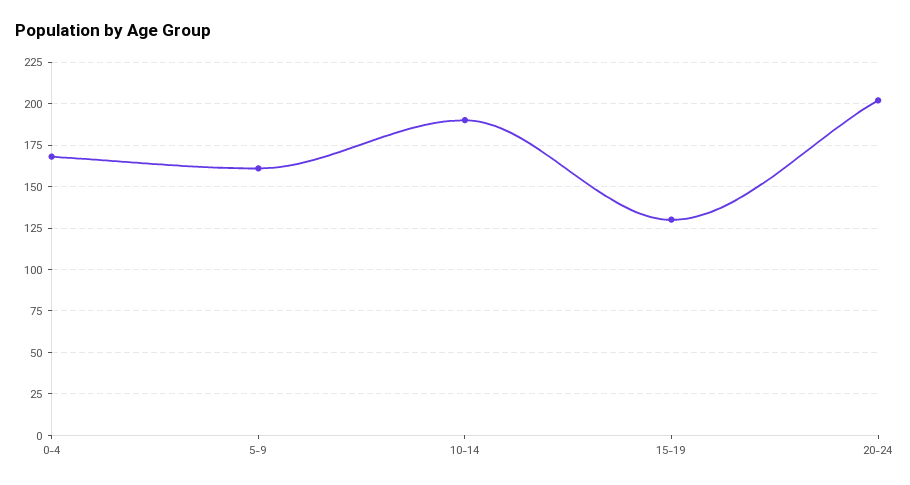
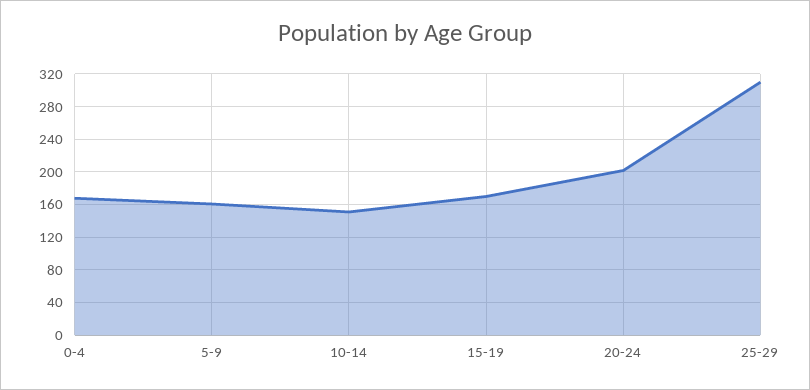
10-14: 190 -> 150
15-19: 130 -> 170
25-29: none -> 310

